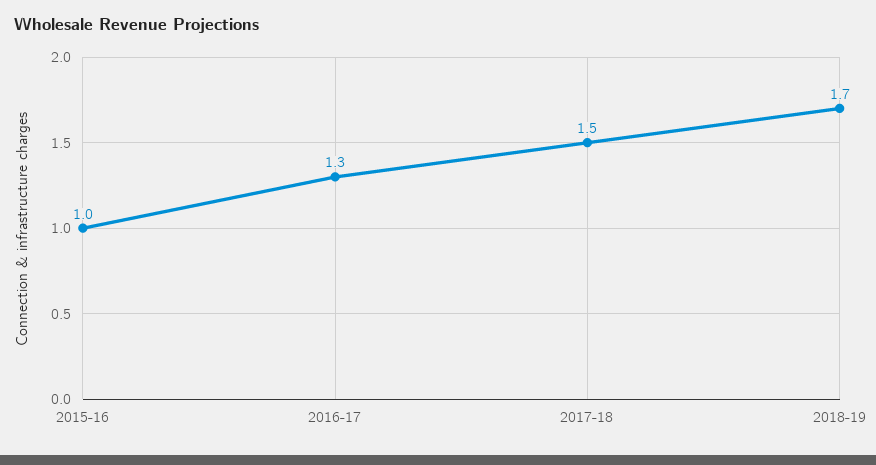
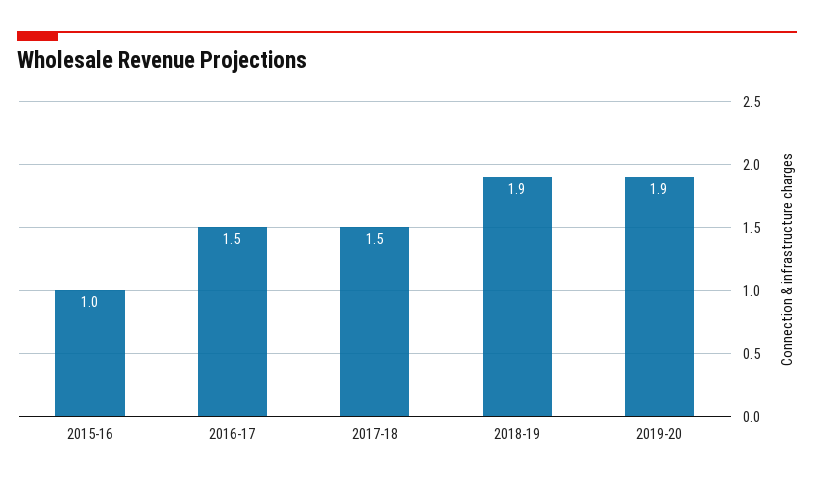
2016-17: 1.3 -> 1.5
2018-19: 1.7 -> 1.9
2019-20: none -> 1.9

